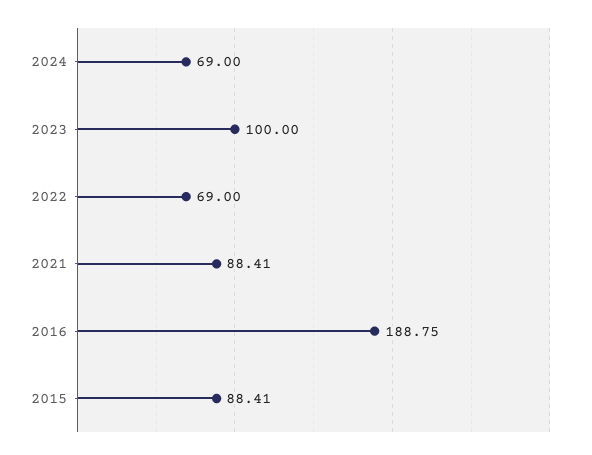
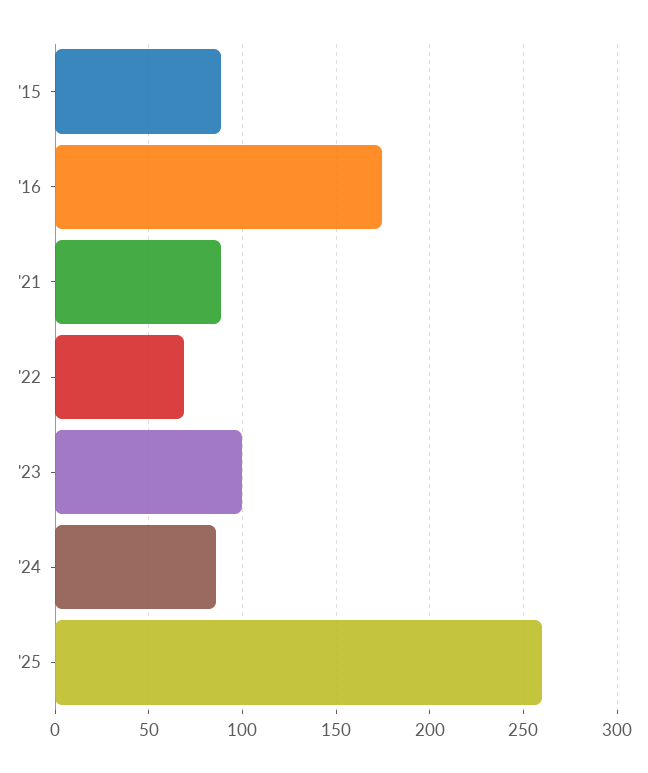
2024: 69 -> 85
2016: 188.75 -> 175
'25: none -> 260

